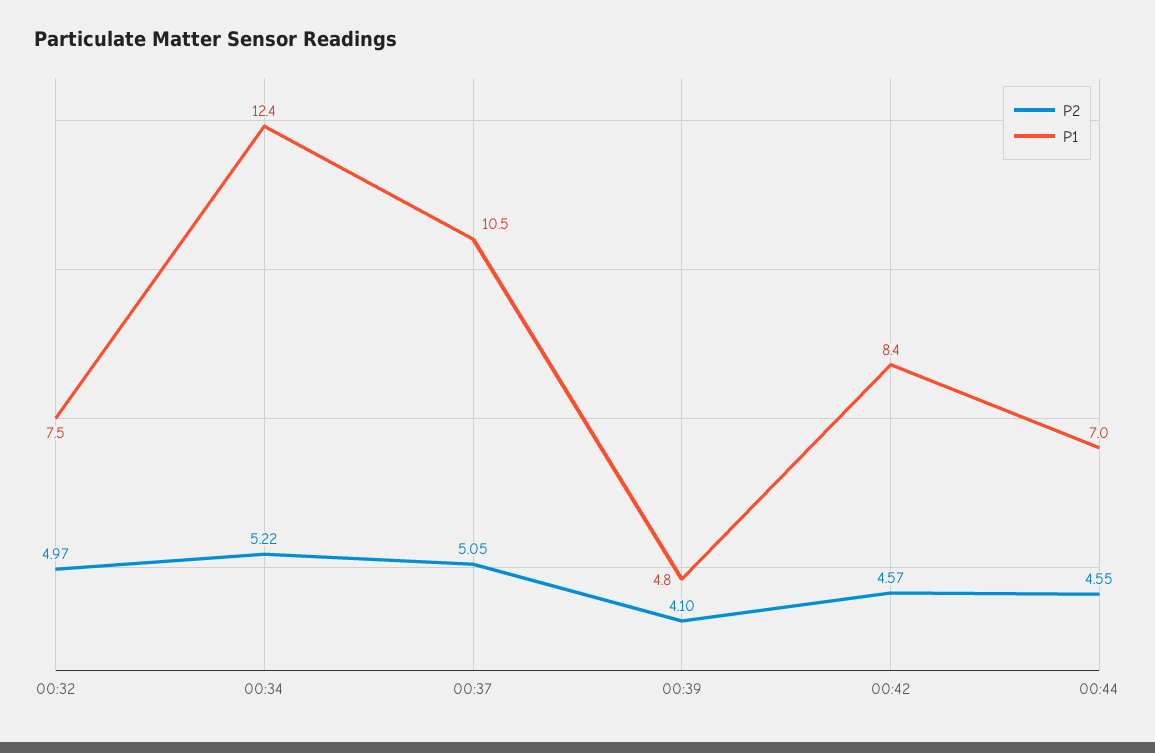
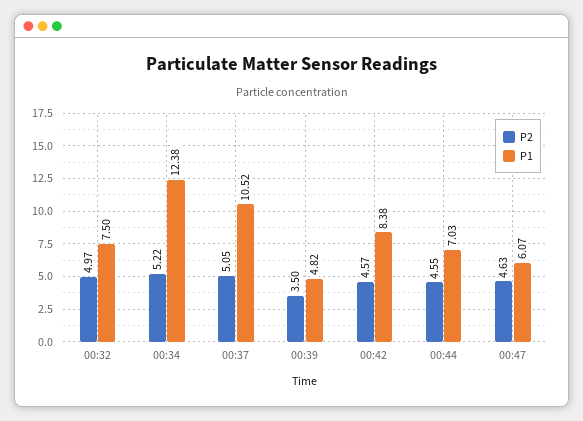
P2, 00:39: 4.1 -> 3.5
P2, 00:47: none -> 4.63
P1, 00:47: none -> 6.07

